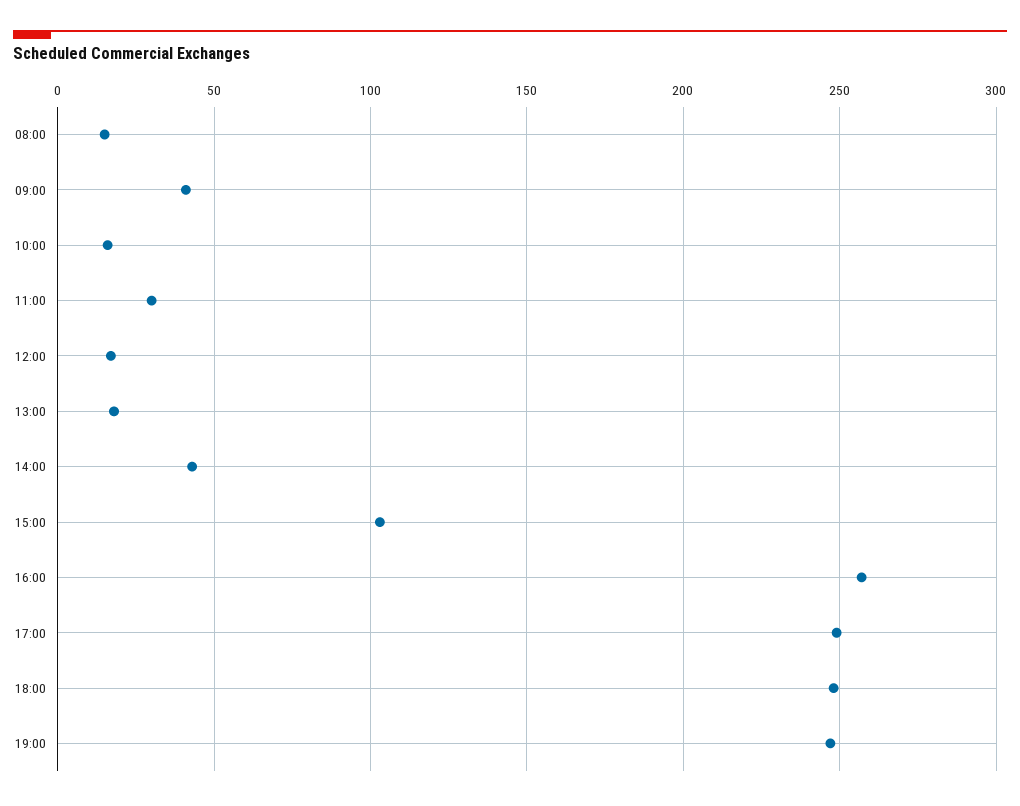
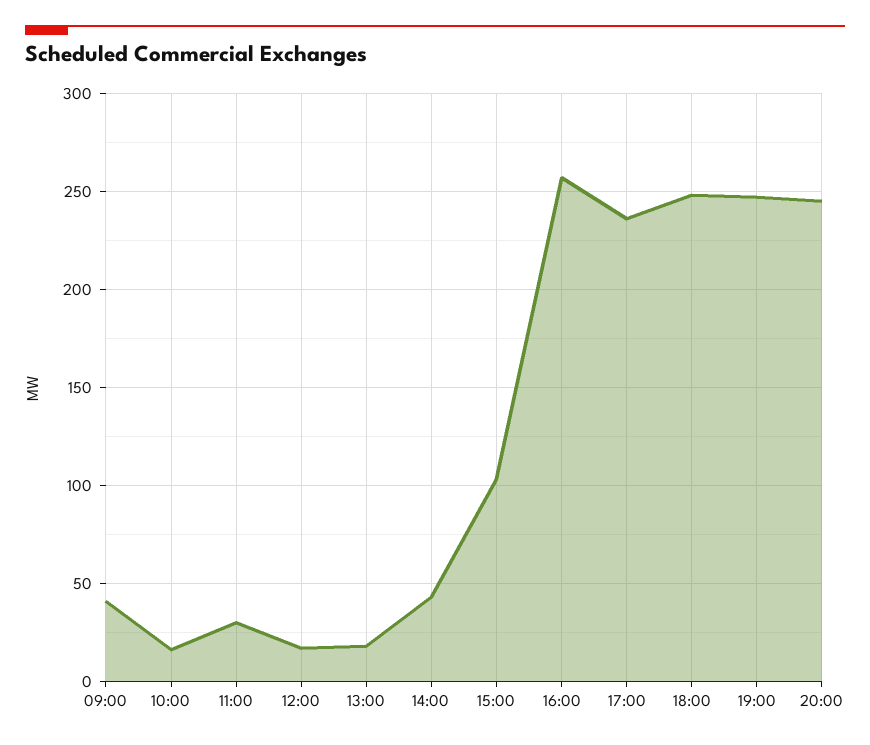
08:00: 15 -> none
17:00: 250 -> 235
20:00: none -> 245

